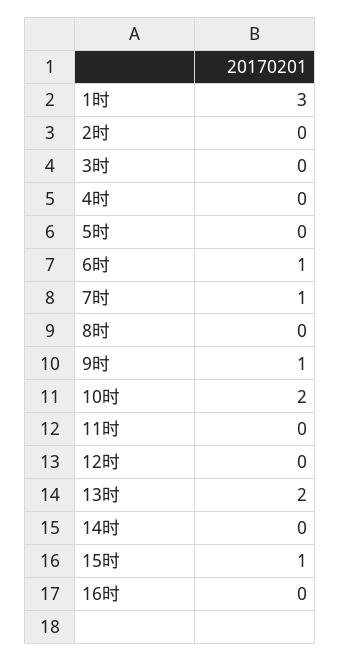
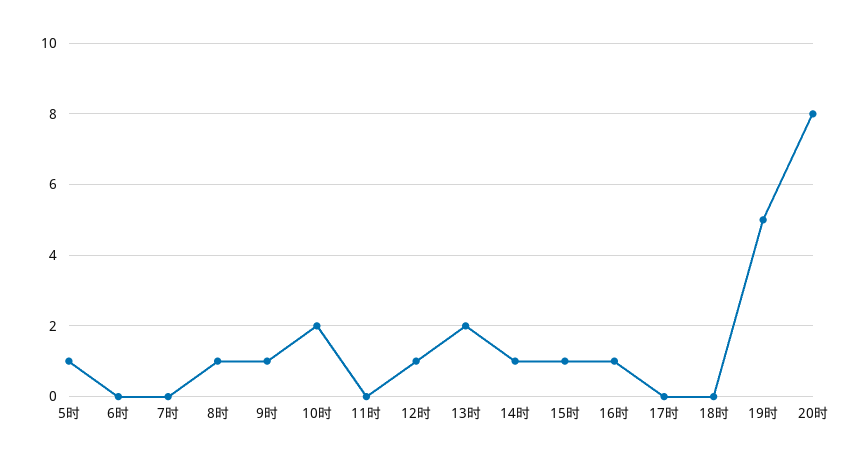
1时: 3 -> none
2时: 0 -> none
3时: 0 -> none
4时: 0 -> none
5时: 0 -> 1
6时: 1 -> 0
7时: 1 -> 0
8时: 0 -> 1
12时: 0 -> 1
14时: 0 -> 1
16时: 0 -> 1
17时: none -> 0
18时: none -> 0
19时: none -> 5
20时: none -> 8

